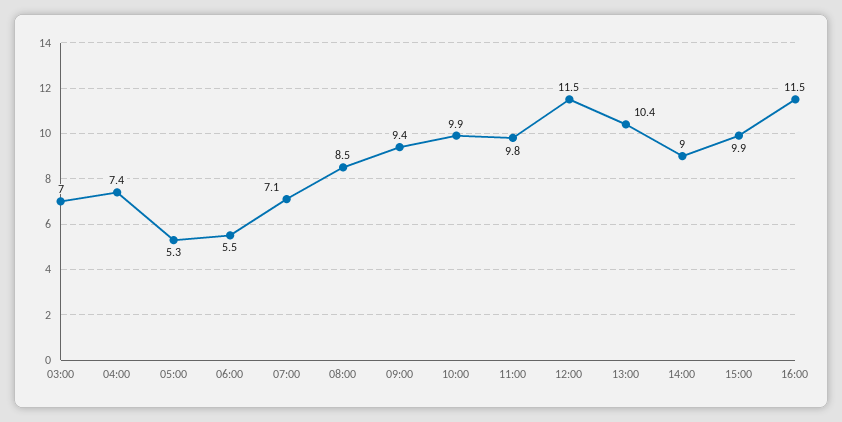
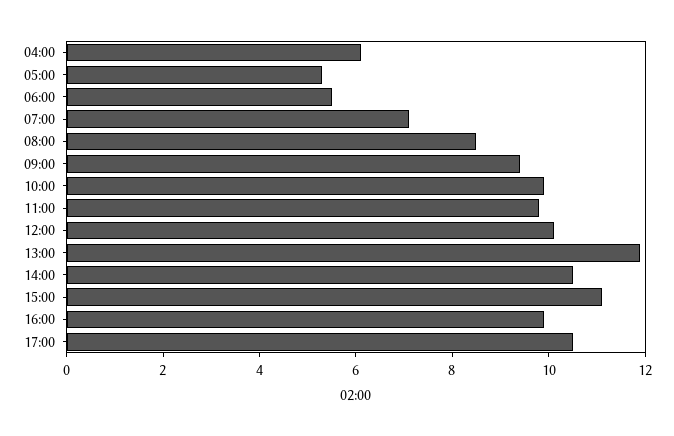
03:00: 7 -> none
04:00: 7.4 -> 6
12:00: 11.5 -> 10
13:00: 10.4 -> 12
14:00: 9 -> 10.5
15:00: 9.9 -> 11
16:00: 11.5 -> 10
17:00: none -> 10.5

